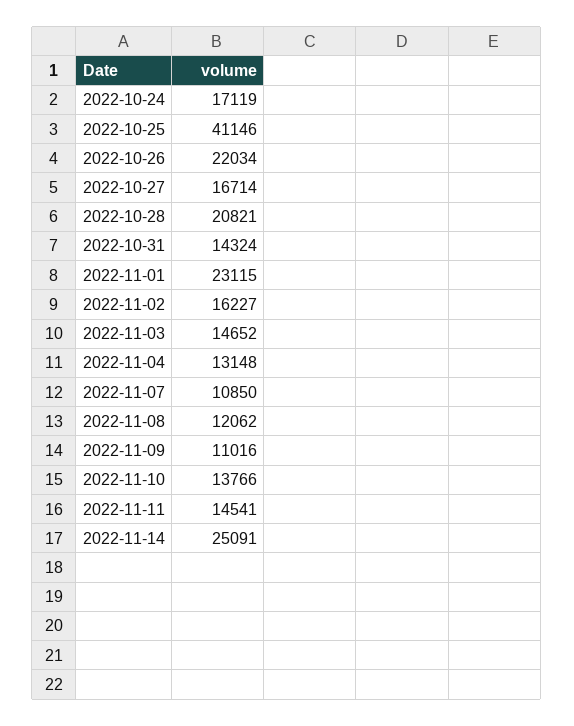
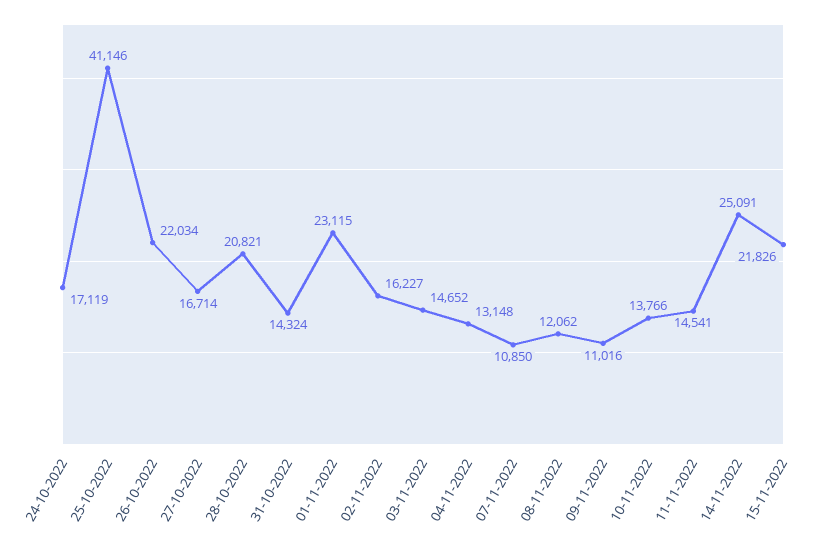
15-11-2022: none -> 21826

